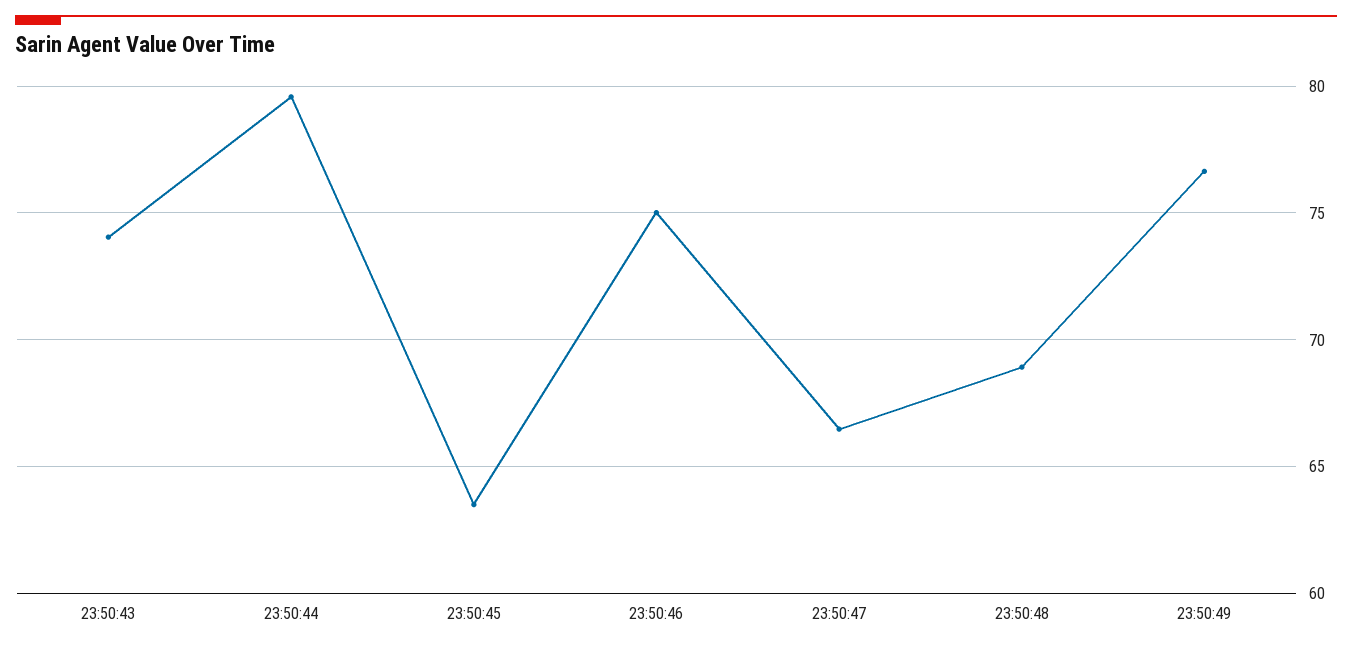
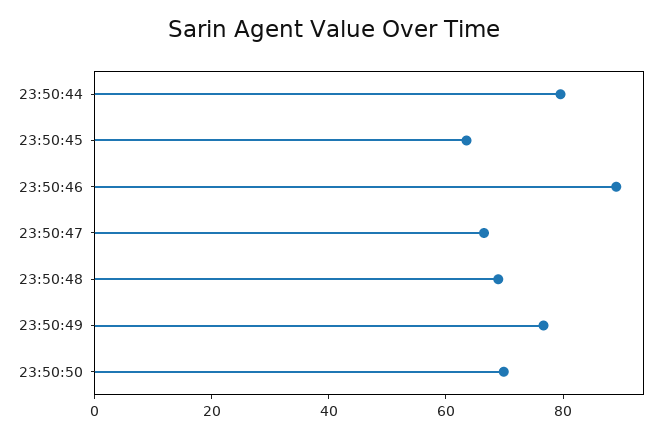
23:50:43: 74 -> none
23:50:46: 75 -> 90
23:50:50: none -> 70

